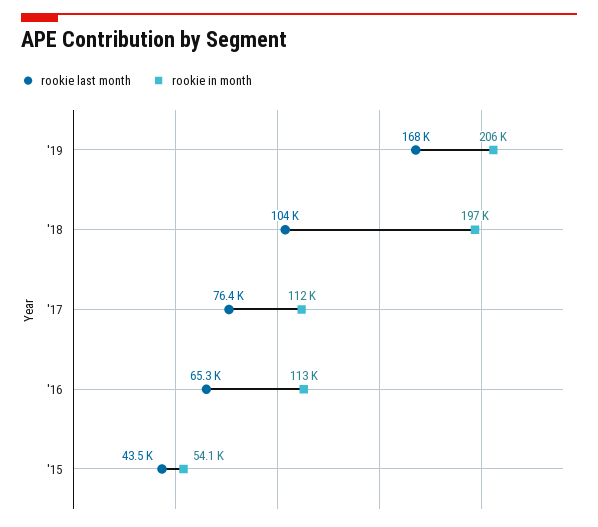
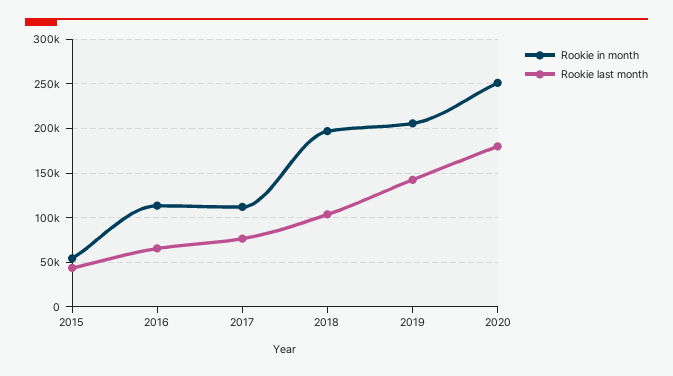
rookie last month, '19: 168000 -> 140000
rookie in month, 2020: none -> 250000
rookie last month, 2020: none -> 180000

